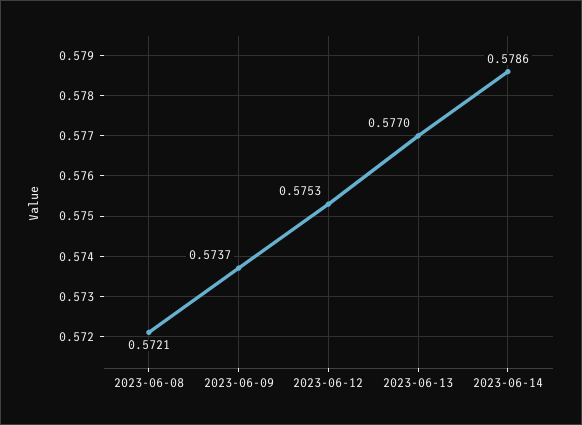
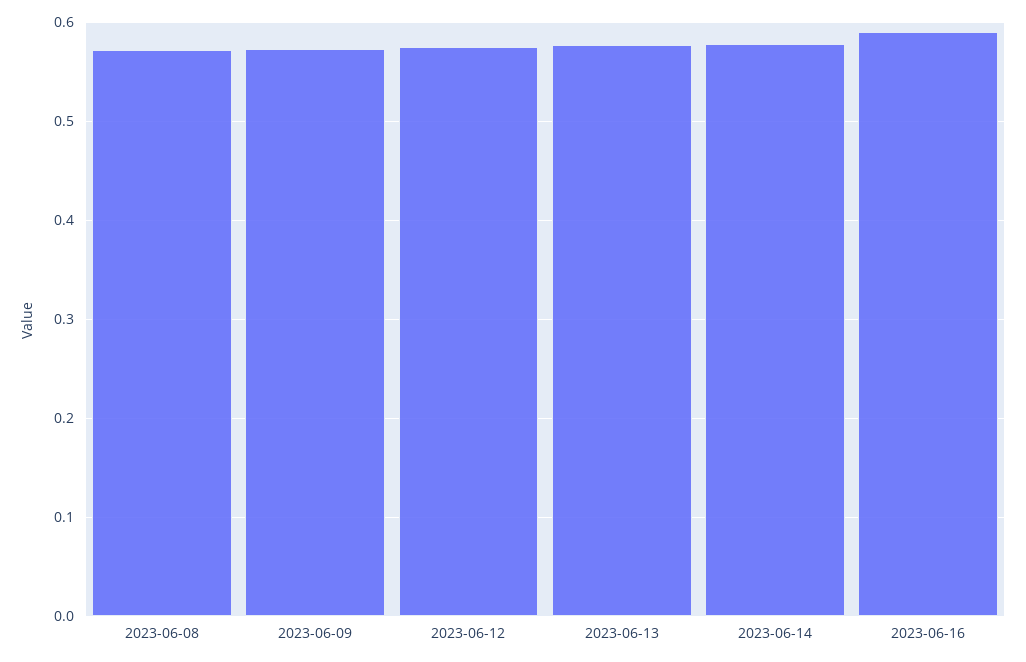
2023-06-16: none -> 0.59

